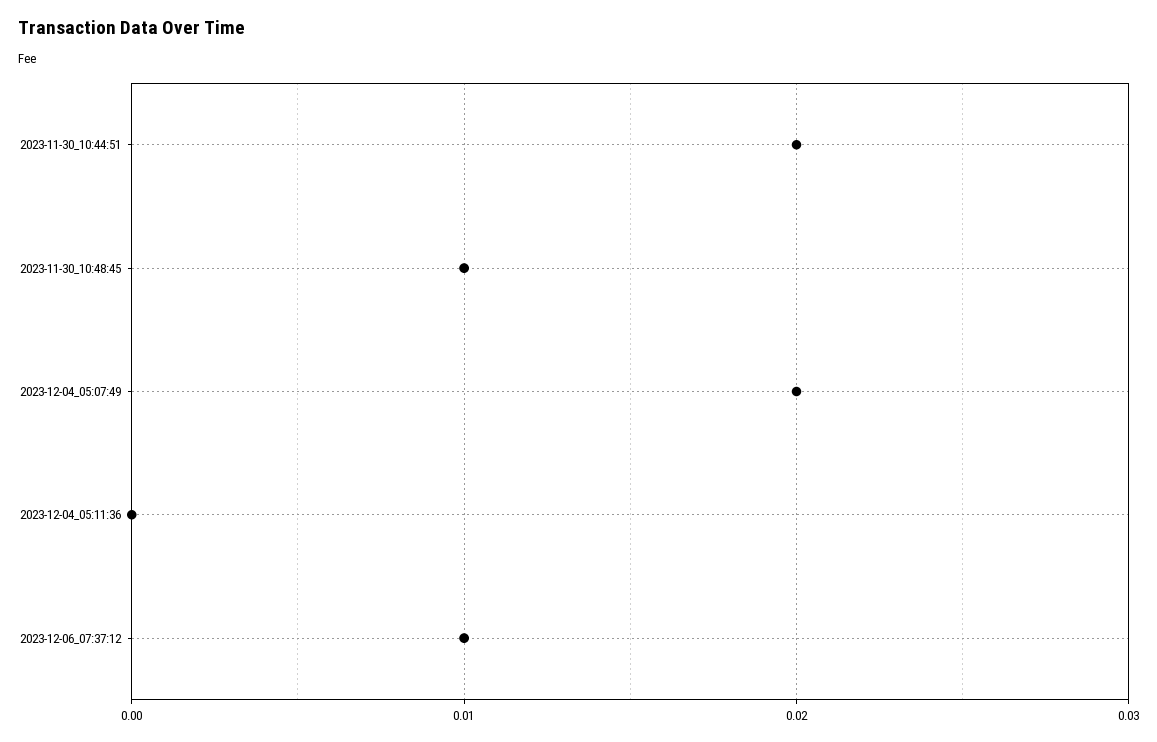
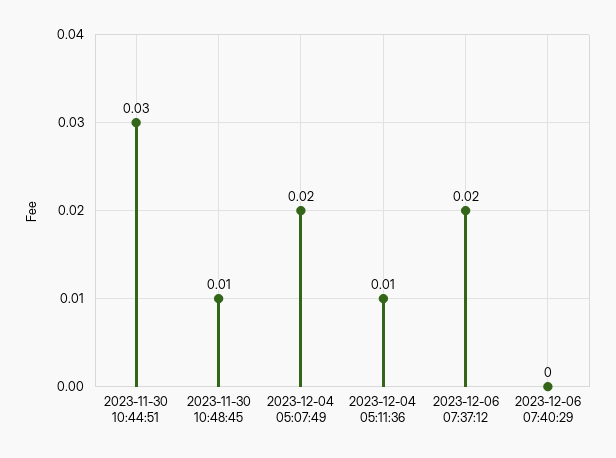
2023-11-30_10:44:51: 0.02 -> 0.03
2023-12-04_05:11:36: 0 -> 0.01
2023-12-06_07:37:12: 0.01 -> 0.02
2023-12-06 07:40:29: none -> 0

